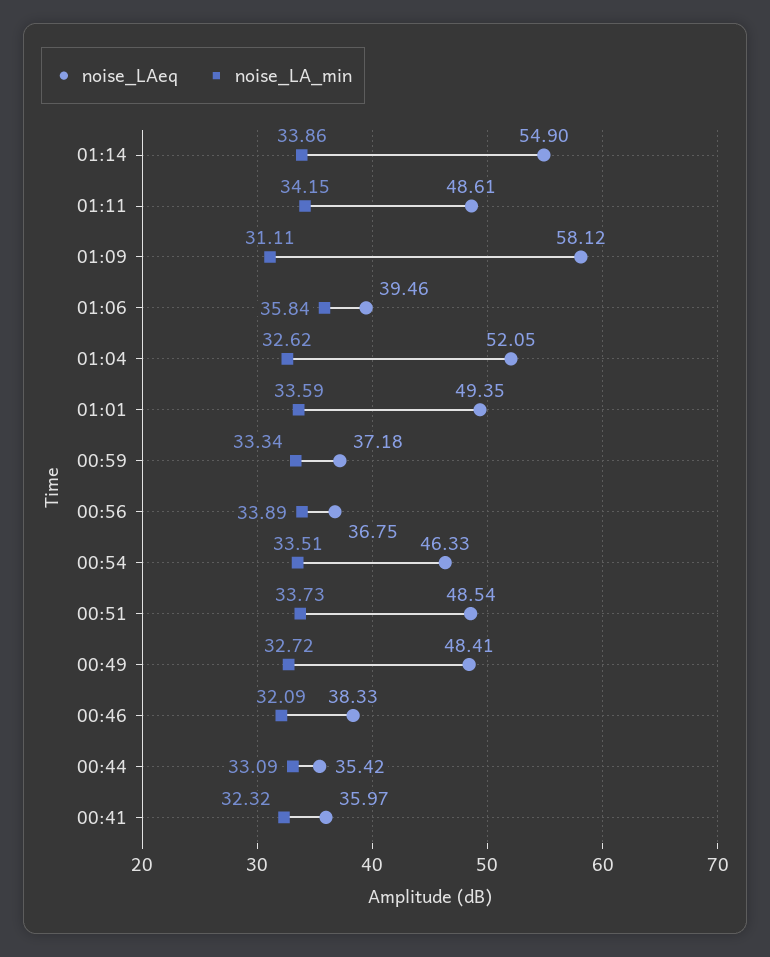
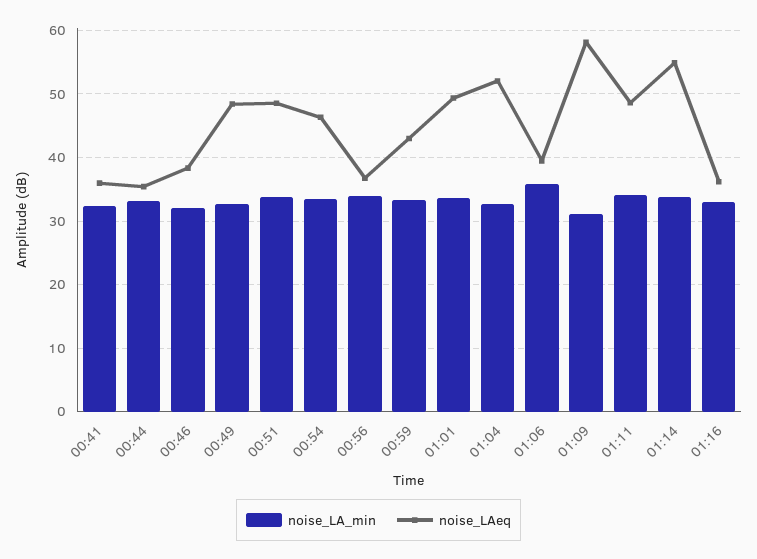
noise_LAeq, 00:59: 37.18 -> 43
noise_LA_min, 01:16: none -> 33
noise_LAeq, 01:16: none -> 36

